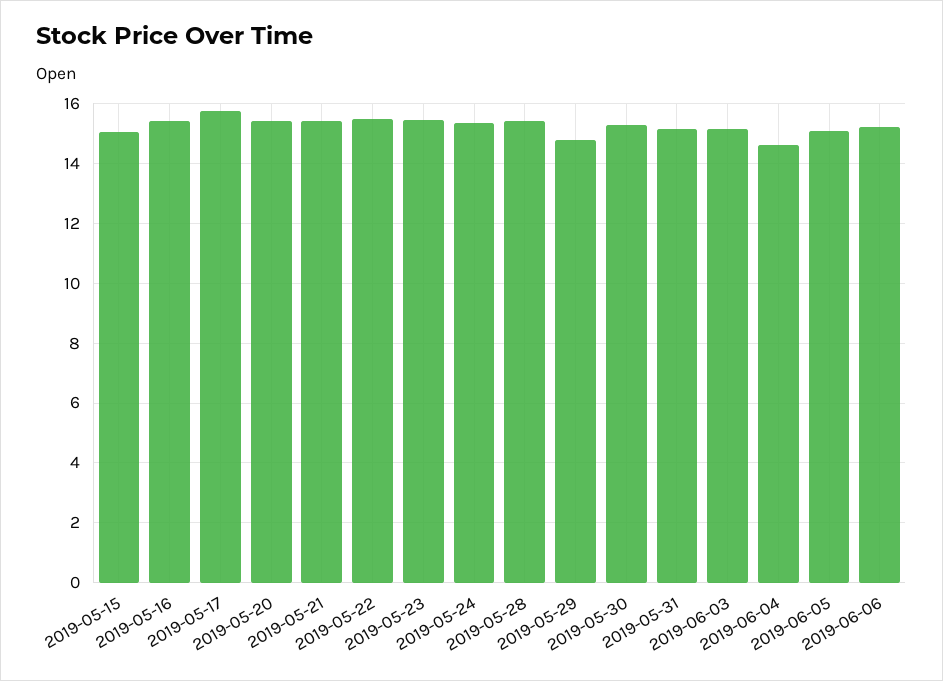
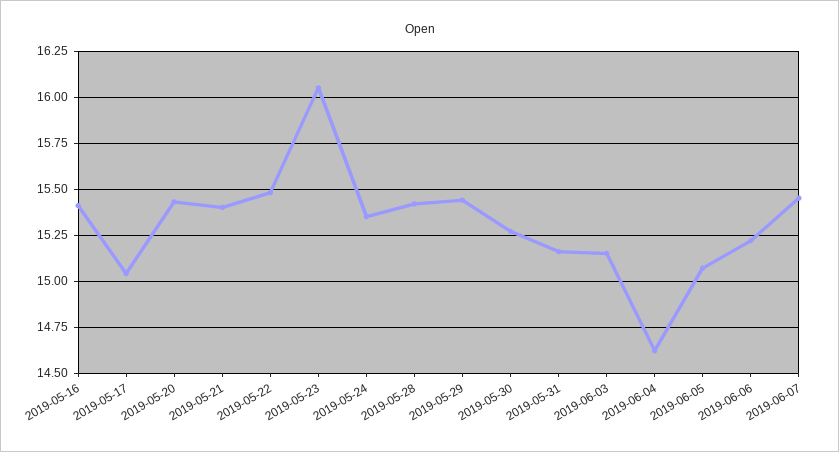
2019-05-15: 15 -> none
2019-05-17: 15.75 -> 15.05
2019-05-23: 15.5 -> 16.05
2019-05-29: 14.75 -> 15.45
2019-06-07: none -> 15.45

